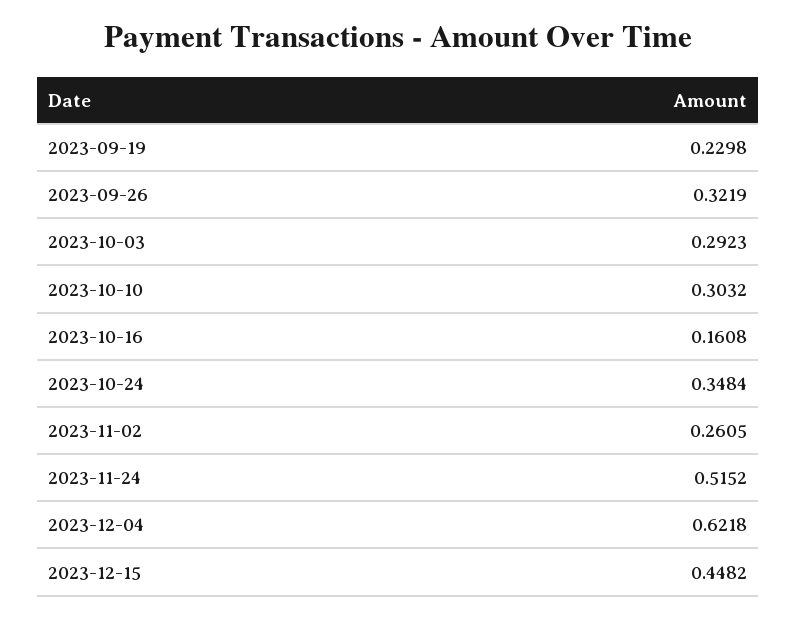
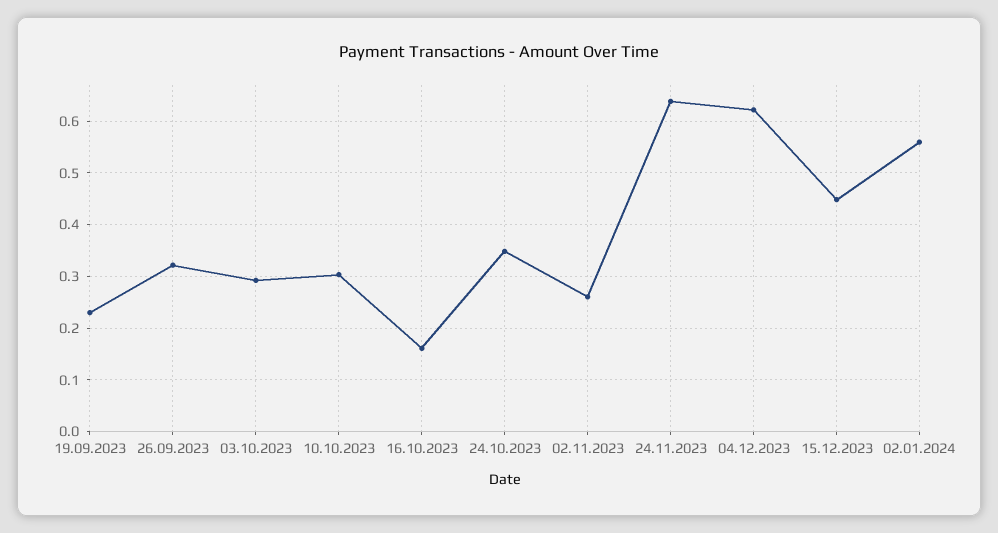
2023-11-24: 0.5152 -> 0.64
02.01.2024: none -> 0.56

